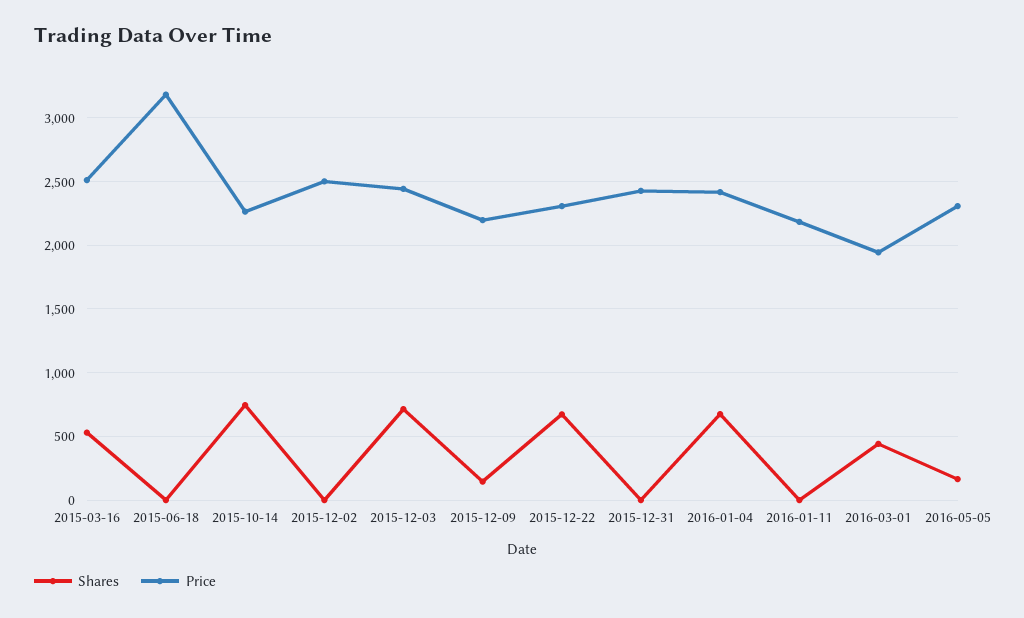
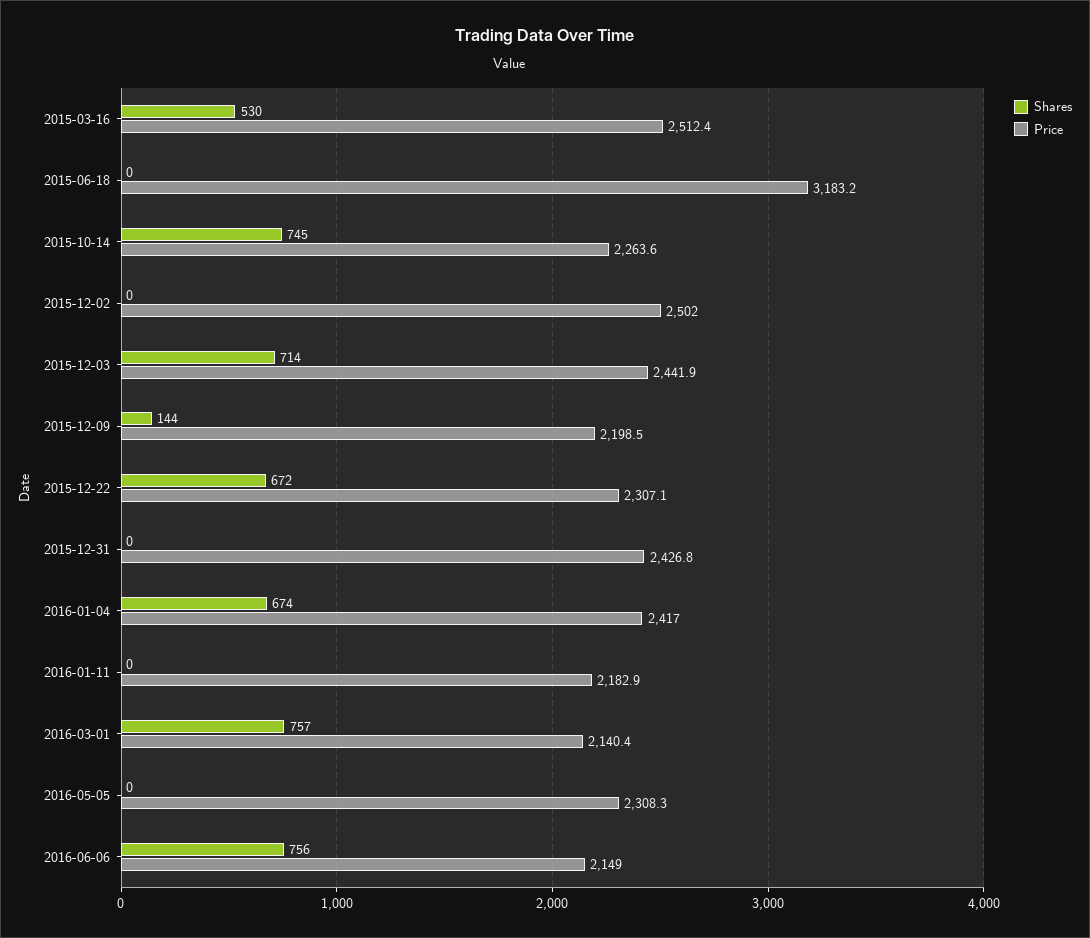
Shares, 2016-03-01: 450 -> 757
Price, 2016-03-01: 1950 -> 2140.4
Shares, 2016-05-05: 150 -> 0
Shares, 2016-06-06: none -> 756
Price, 2016-06-06: none -> 2149

